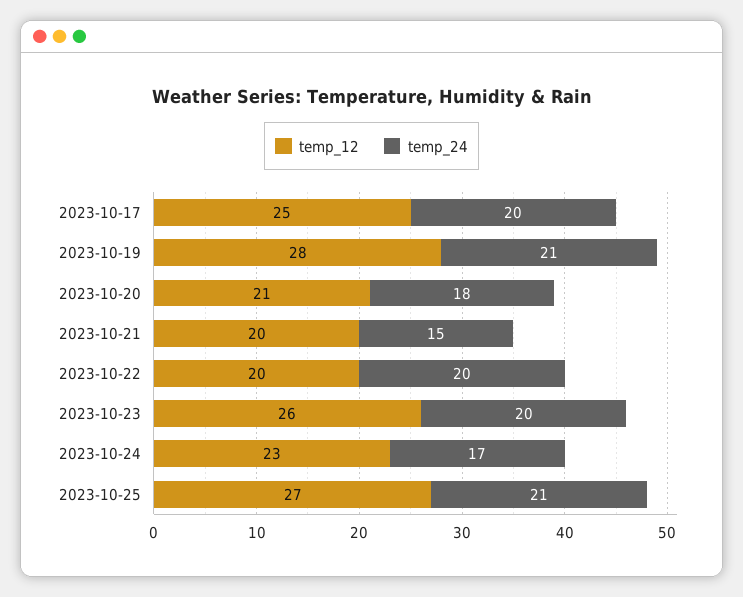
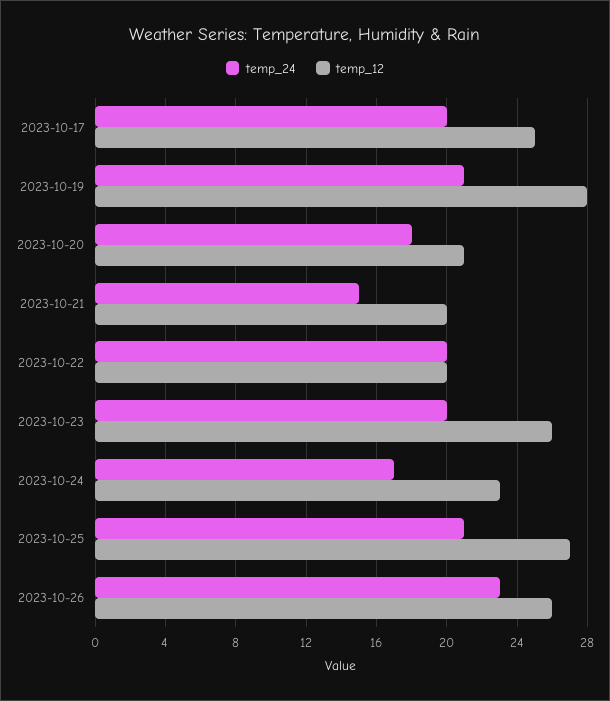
temp_24, 2023-10-26: none -> 23
temp_12, 2023-10-26: none -> 26

